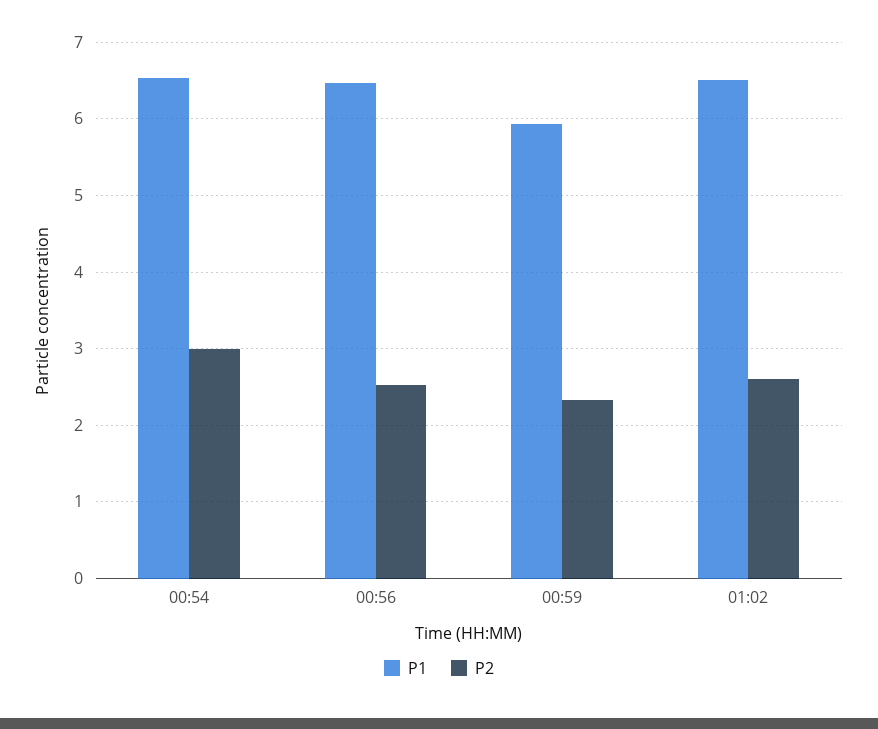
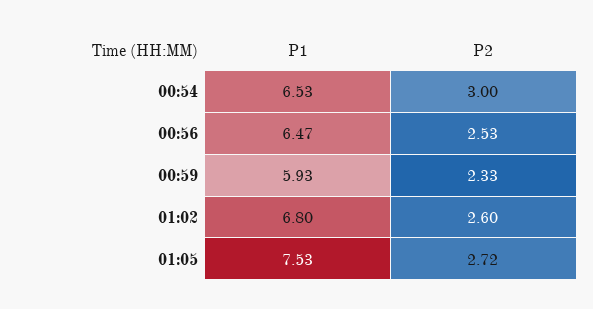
P1, 01:02: 6.5 -> 6.8
P1, 01:05: none -> 7.53
P2, 01:05: none -> 2.72

